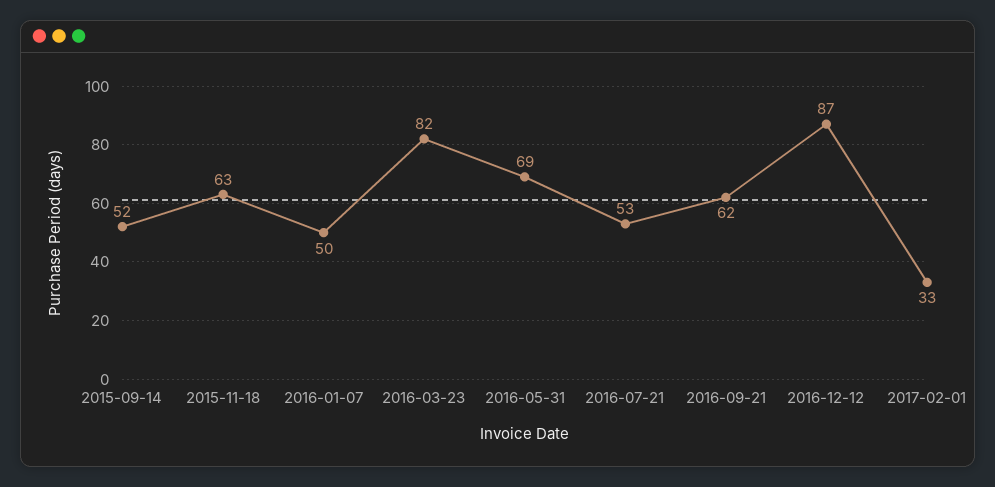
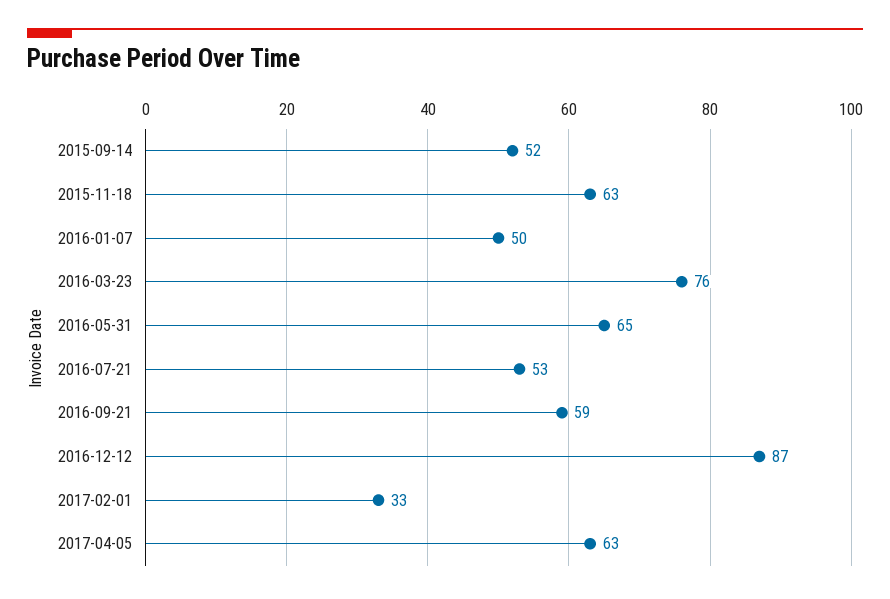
2016-03-23: 82 -> 76
2016-05-31: 69 -> 65
2016-09-21: 62 -> 59
2017-04-05: none -> 63

